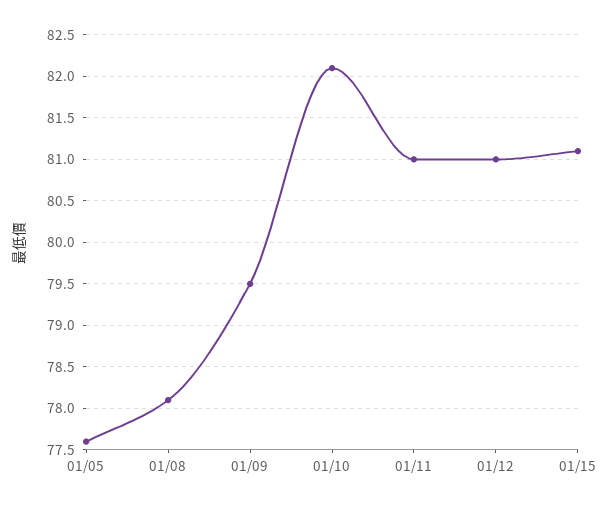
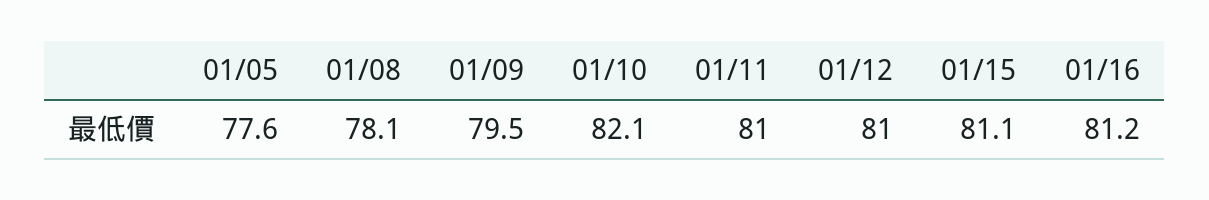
01/16: none -> 81.2

